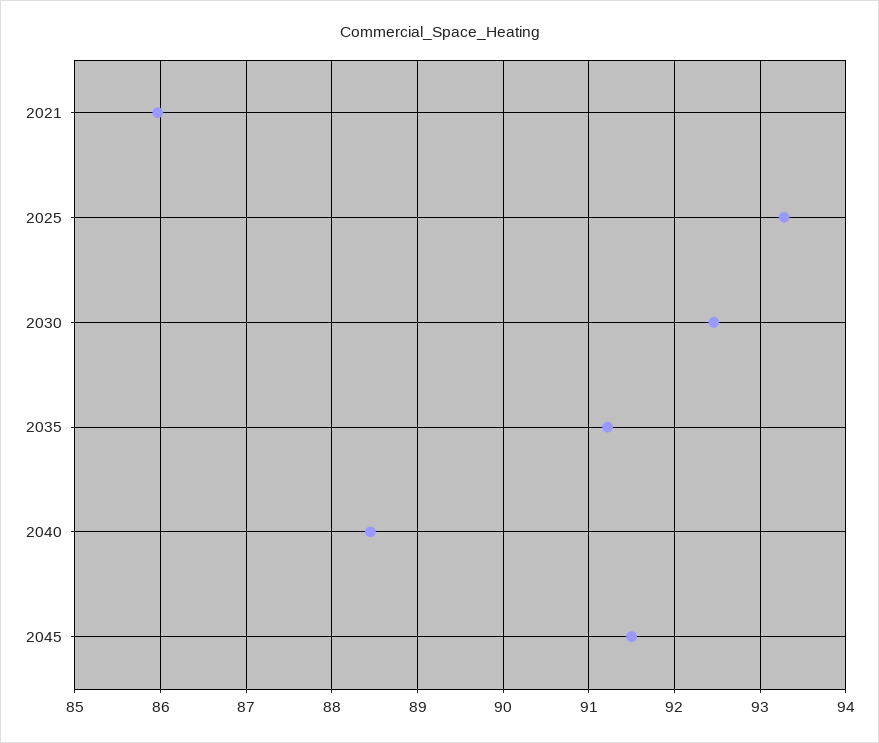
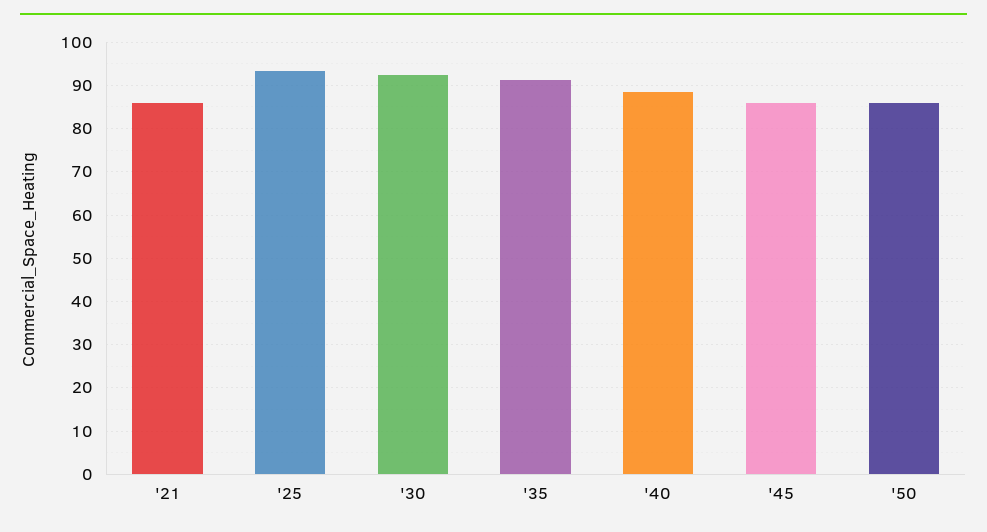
2045: 91.5 -> 86
'50: none -> 86

